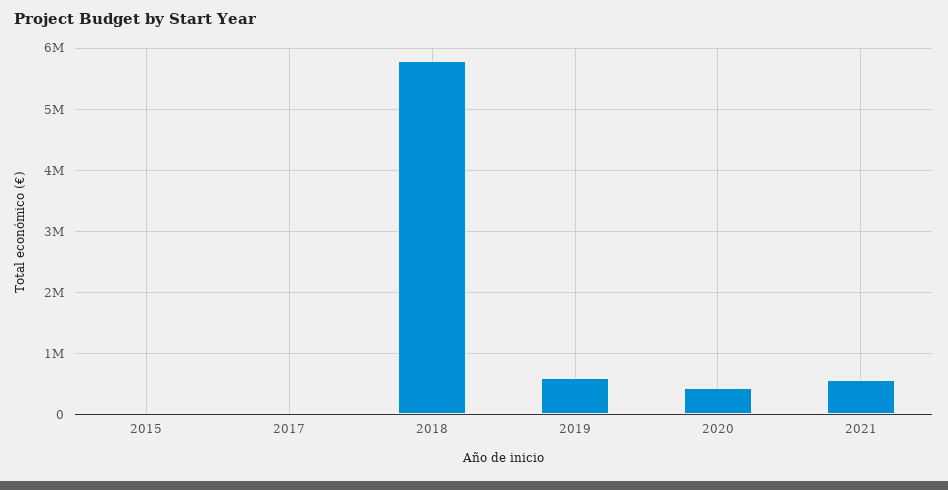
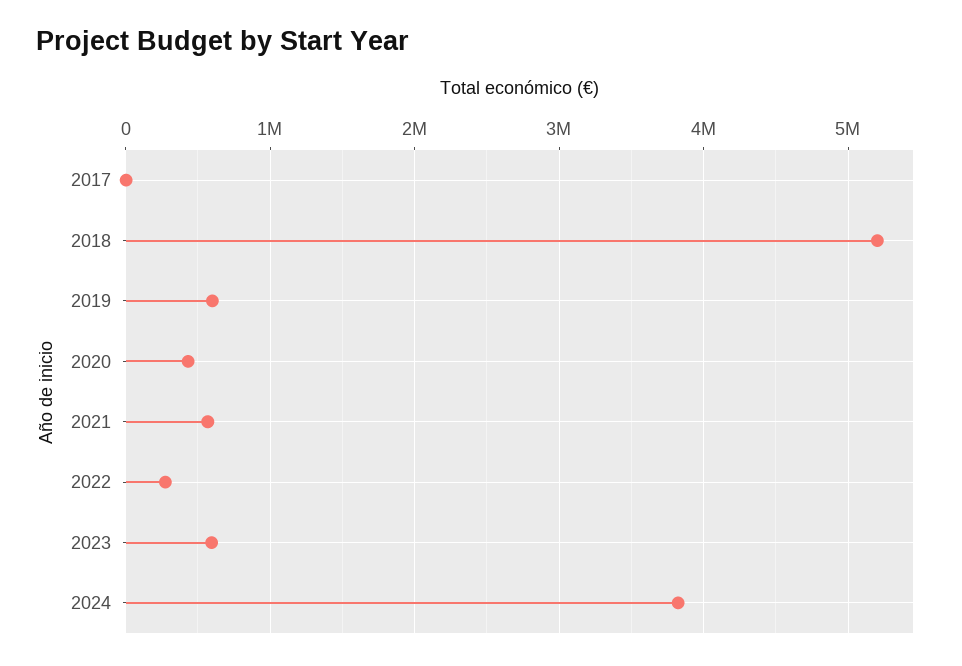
2015: 0 -> none
2018: 5800000 -> 5200000
2022: none -> 300000
2023: none -> 600000
2024: none -> 3800000

